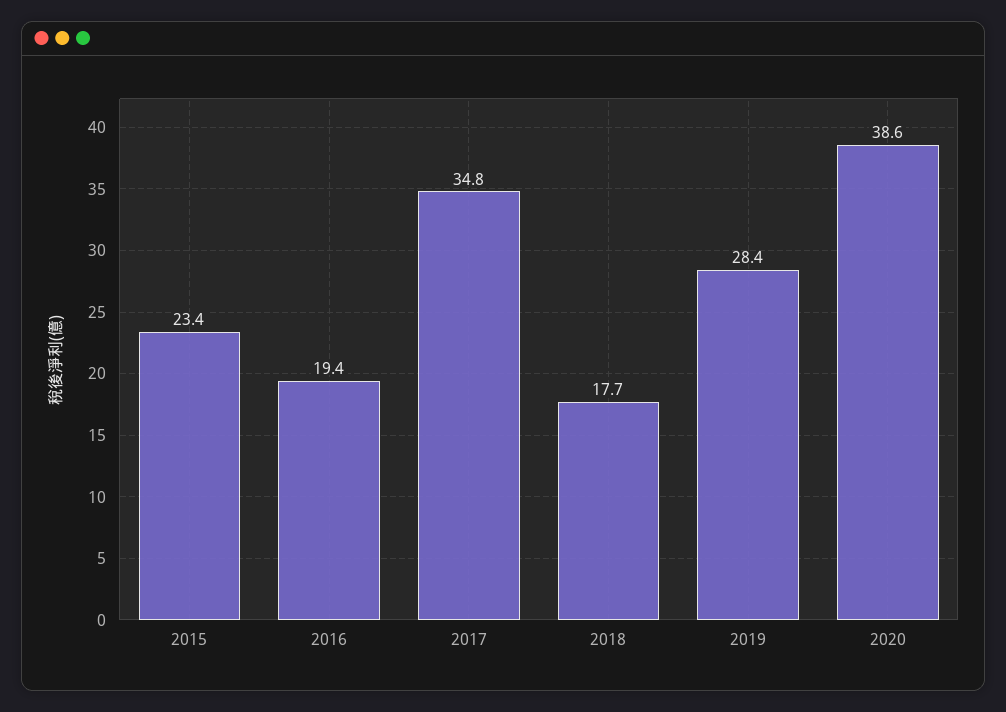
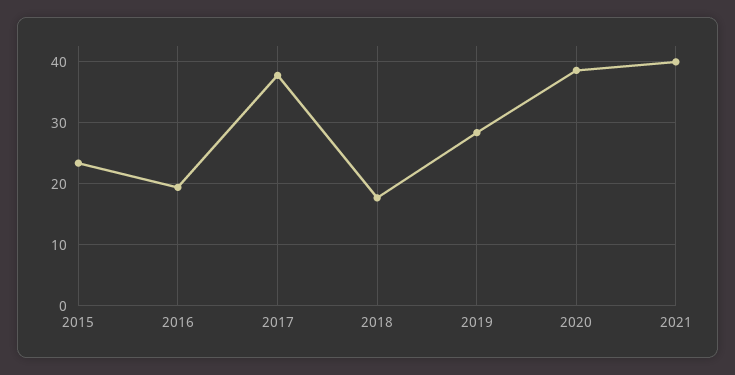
2017: 34.8 -> 38
2021: none -> 40

